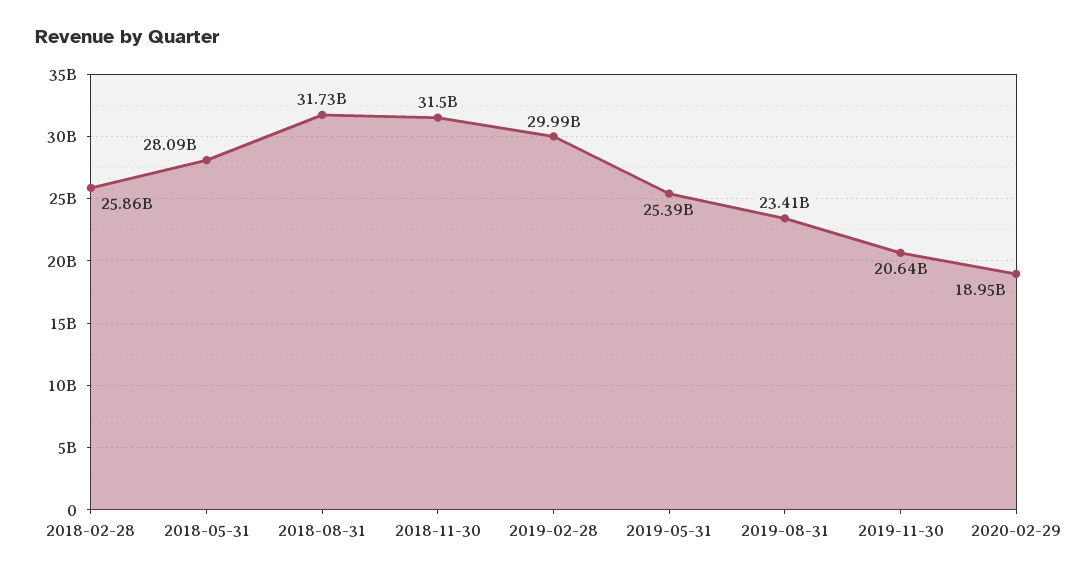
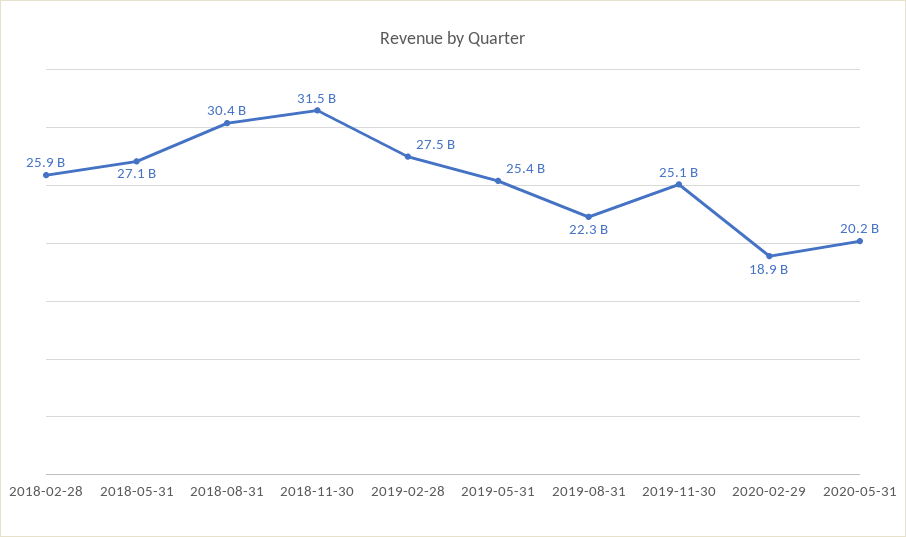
2018-05-31: 28090000000 -> 27100000000
2018-08-31: 31730000000 -> 30400000000
2019-02-28: 29990000000 -> 27500000000
2019-08-31: 23410000000 -> 22300000000
2019-11-30: 20640000000 -> 25100000000
2020-05-31: none -> 20200000000

